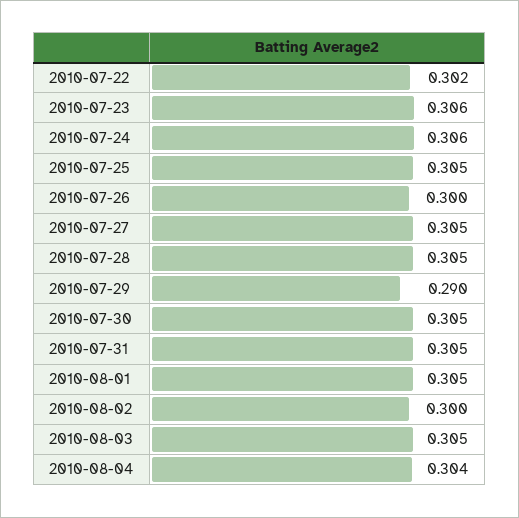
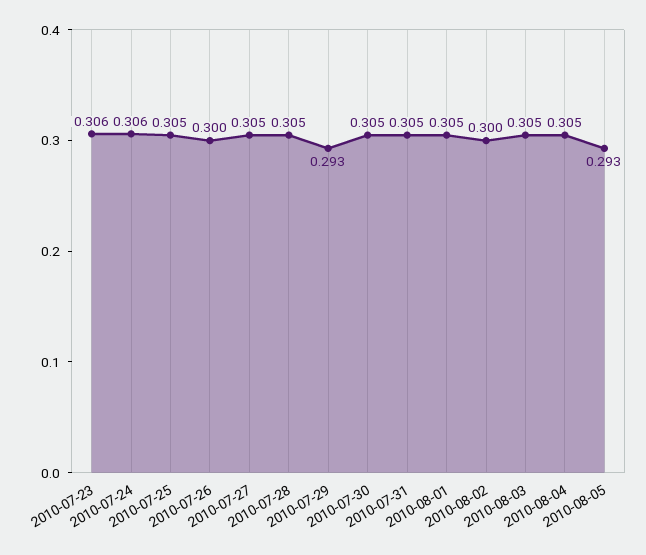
2010-07-22: 0.302 -> none
2010-07-29: 0.29 -> 0.293
2010-08-04: 0.304 -> 0.305
2010-08-05: none -> 0.293

